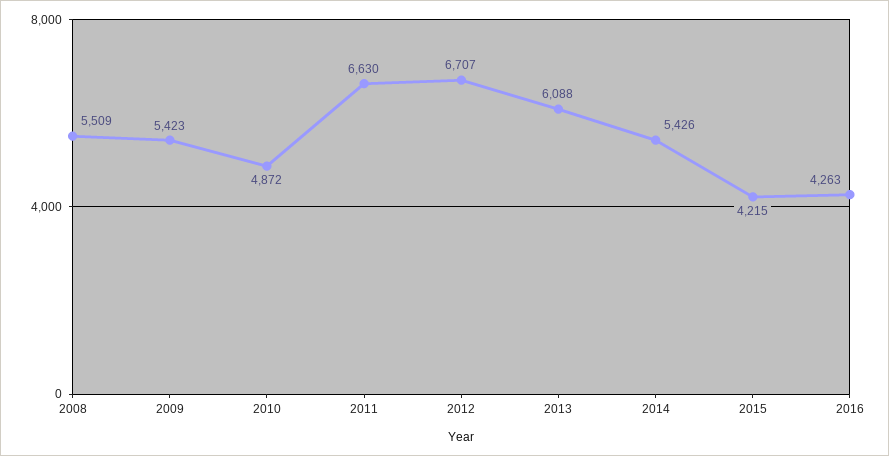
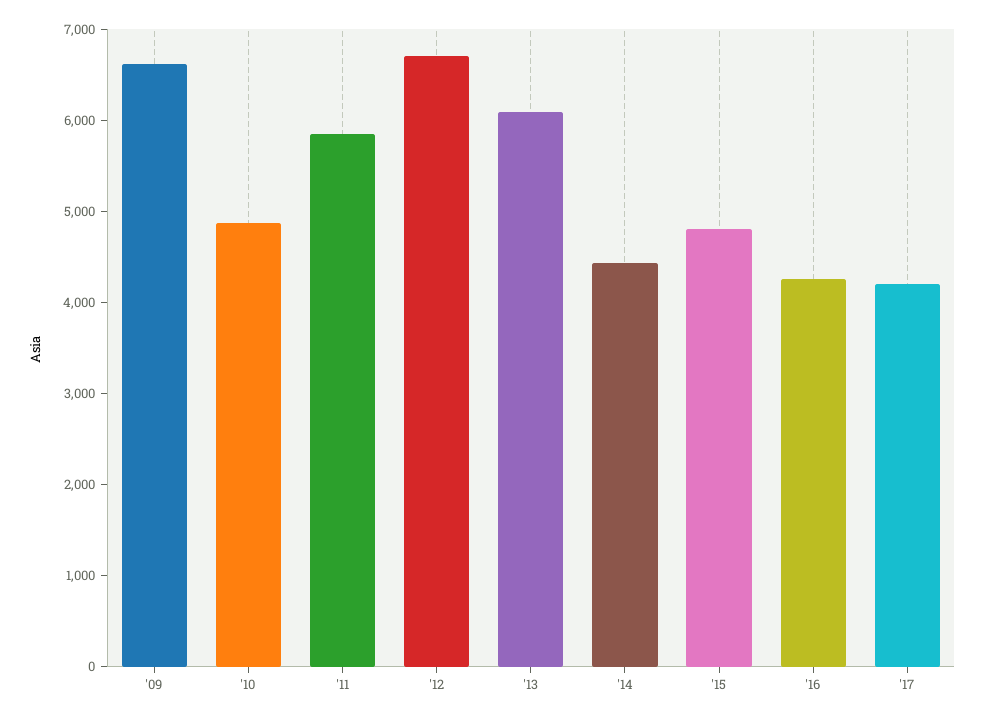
2008: 5509 -> none
2009: 5423 -> 6600
2011: 6630 -> 5800
2014: 5426 -> 4400
2015: 4215 -> 4800
'17: none -> 4200

